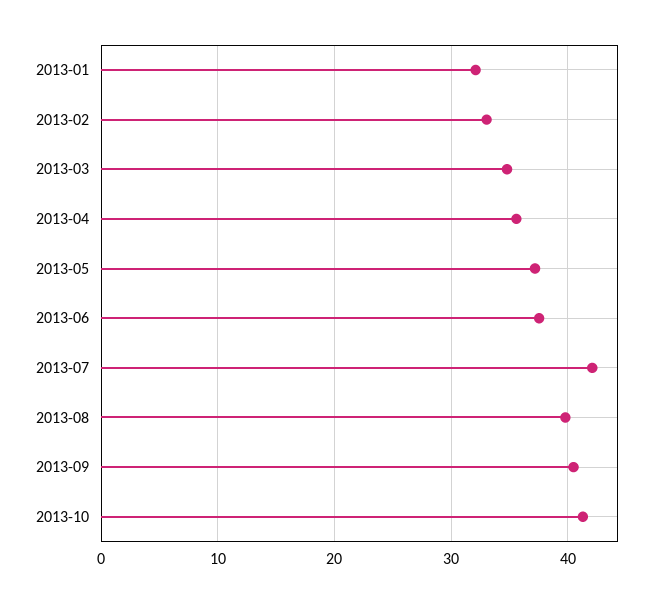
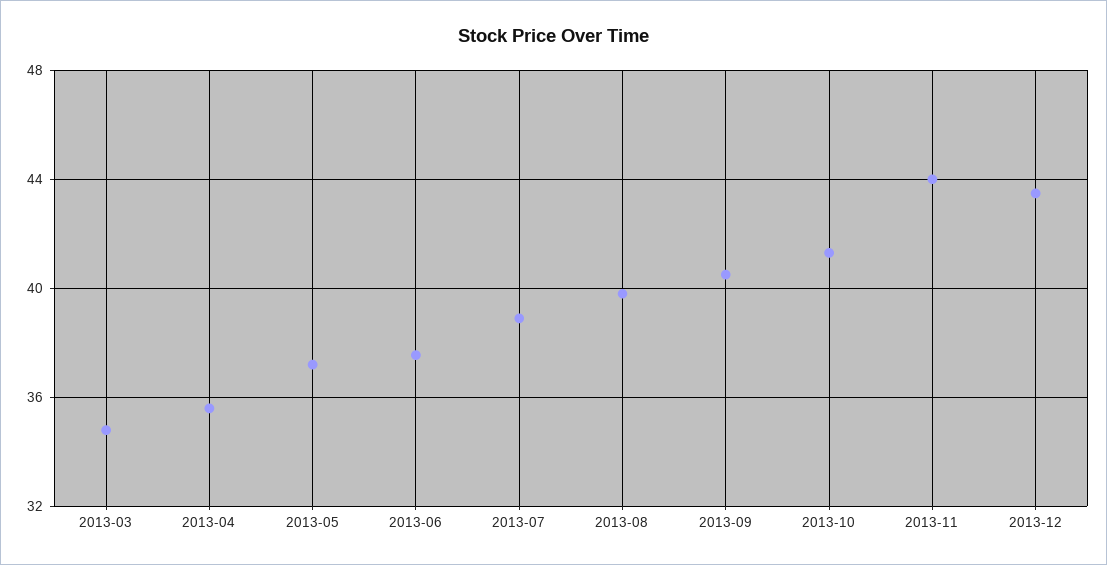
2013-01: 32 -> none
2013-02: 33 -> none
2013-07: 42 -> 39
2013-11: none -> 44
2013-12: none -> 43.5

